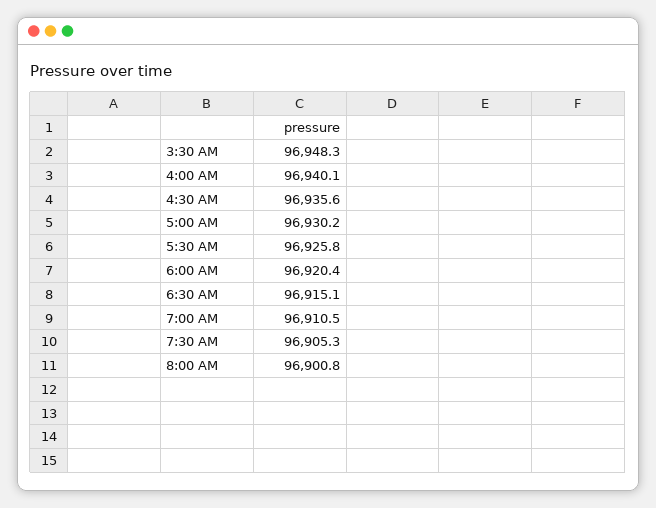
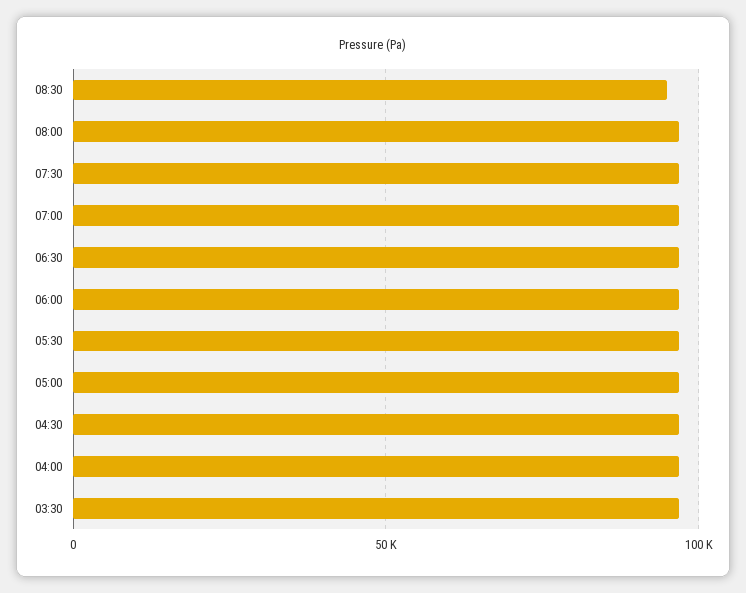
08:30: none -> 95000

